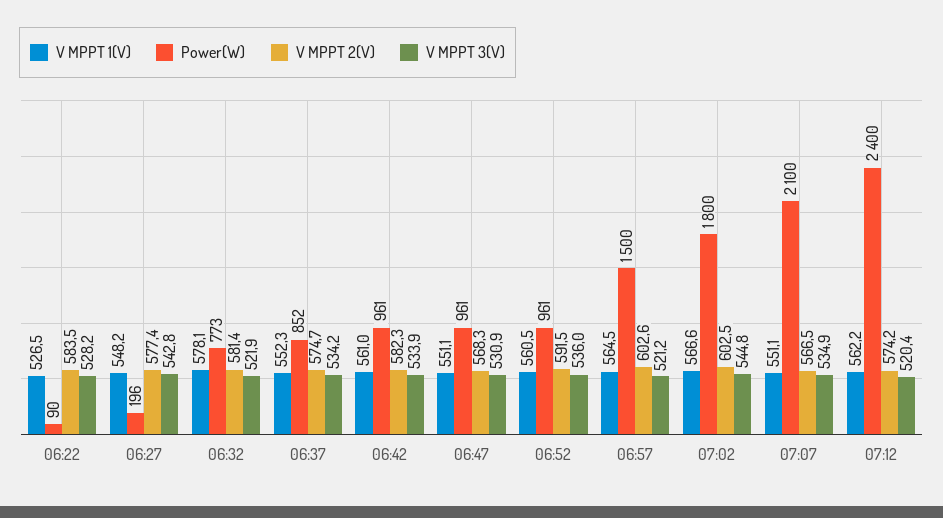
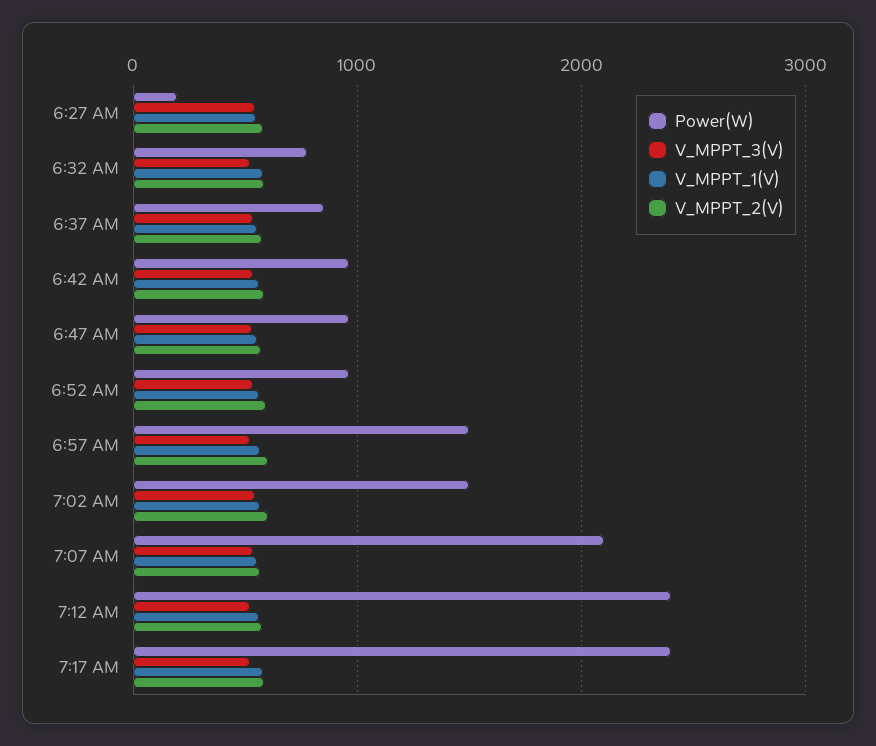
V MPPT 1(V), 06:22: 526.5 -> none
Power(W), 06:22: 90 -> none
V MPPT 2(V), 06:22: 583.5 -> none
V MPPT 3(V), 06:22: 528.2 -> none
Power(W), 07:02: 1800 -> 1500
Power(W), 7:17 AM: none -> 2400
V MPPT 3(V), 7:17 AM: none -> 500
V MPPT 1(V), 7:17 AM: none -> 600
V MPPT 2(V), 7:17 AM: none -> 600

